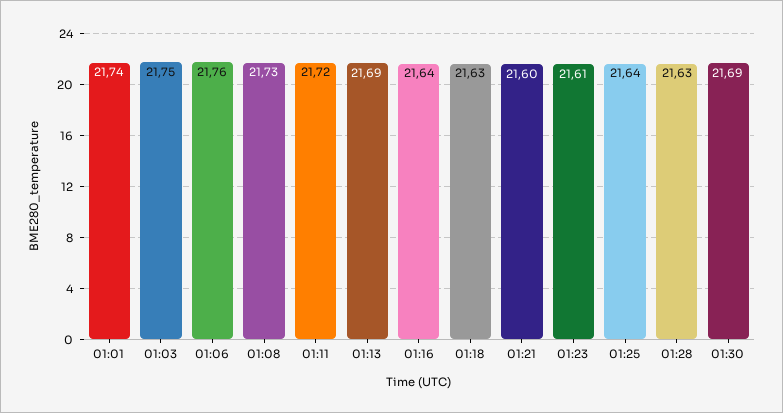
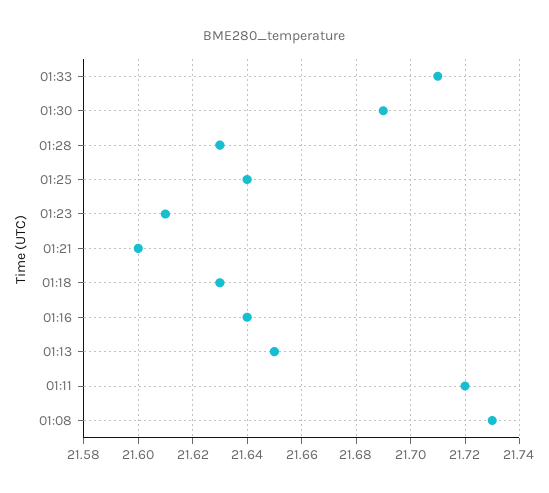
01:01: 21.74 -> none
01:03: 21.75 -> none
01:06: 21.76 -> none
01:13: 21.69 -> 21.65
01:33: none -> 21.71

